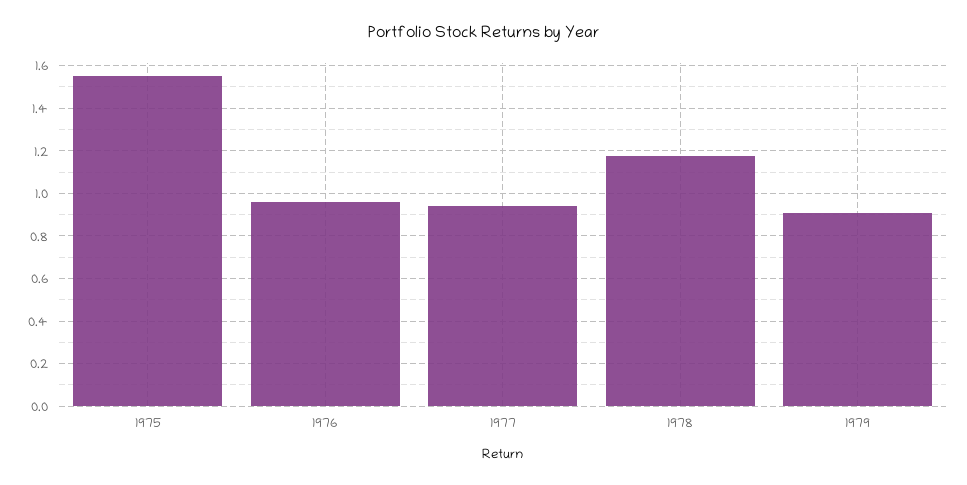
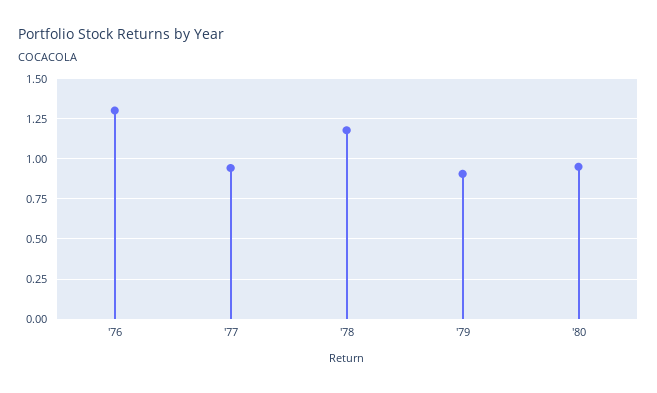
1975: 1.55 -> none
1976: 0.95 -> 1.3
'80: none -> 0.95

